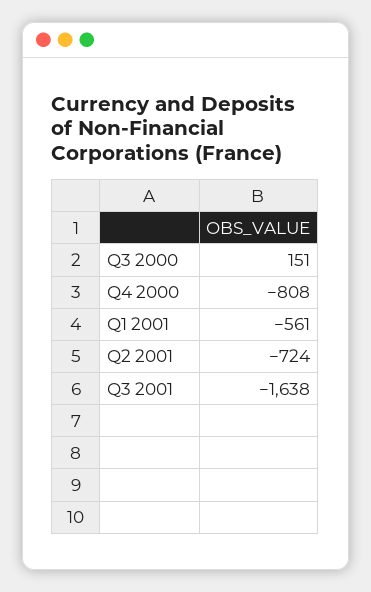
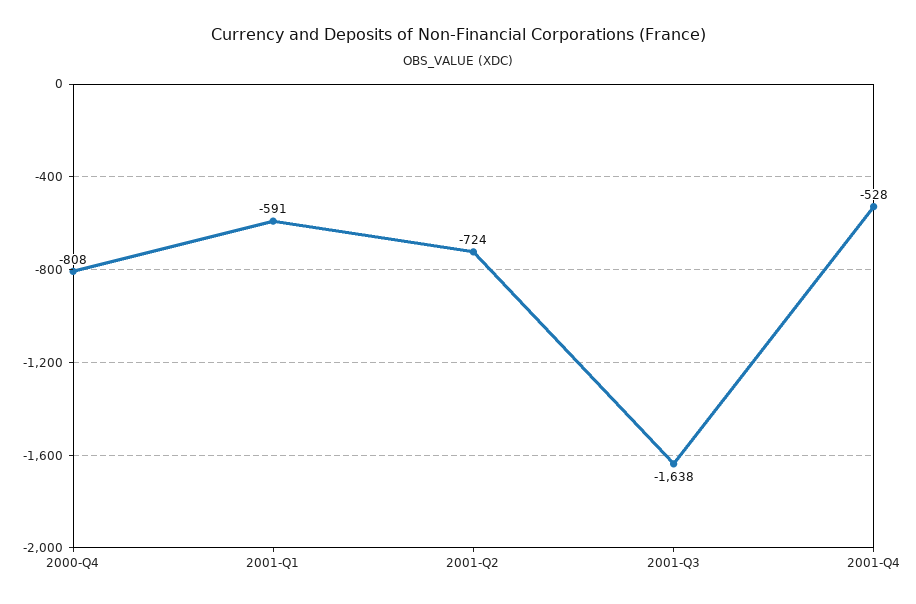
Q3 2000: 151 -> none
Q1 2001: -561 -> -591
2001-Q4: none -> -528

